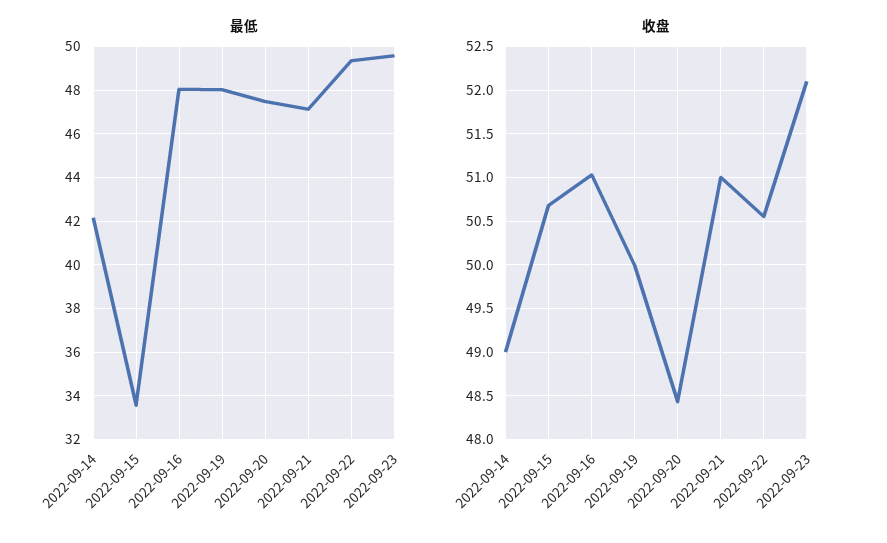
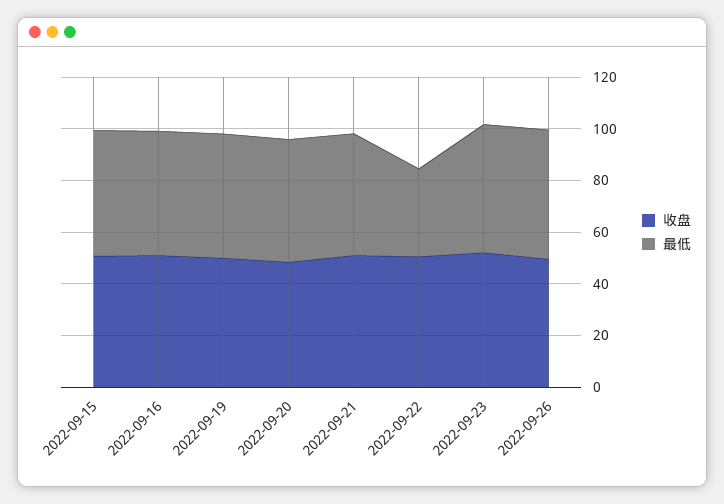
最低, 2022-09-14: 42 -> none
最低, 2022-09-15: 33.5 -> 50
最低, 2022-09-22: 49.5 -> 35
收盘, 2022-09-14: 49 -> none
收盘, 2022-09-26: none -> 50
最低, 2022-09-26: none -> 50

